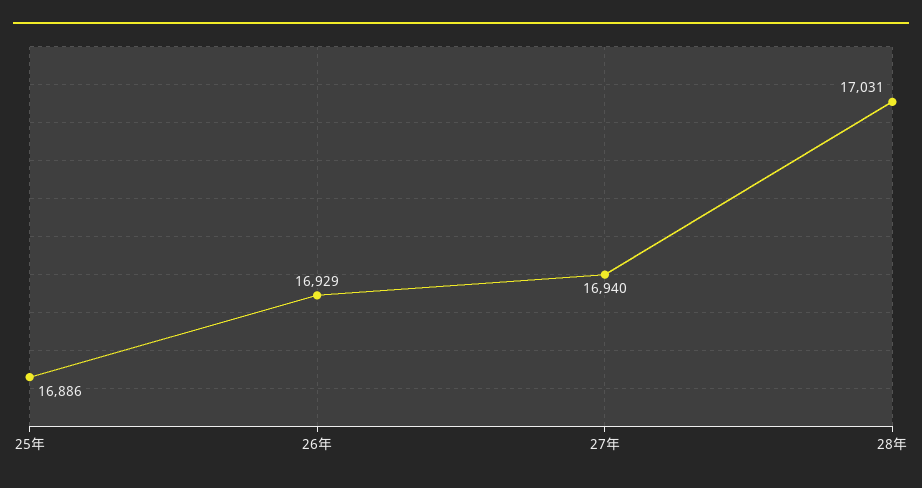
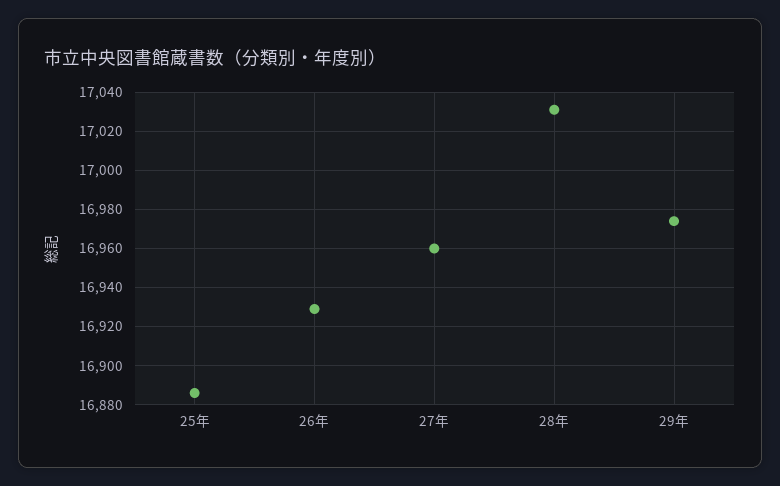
27年: 16940 -> 16960
29年: none -> 16975

